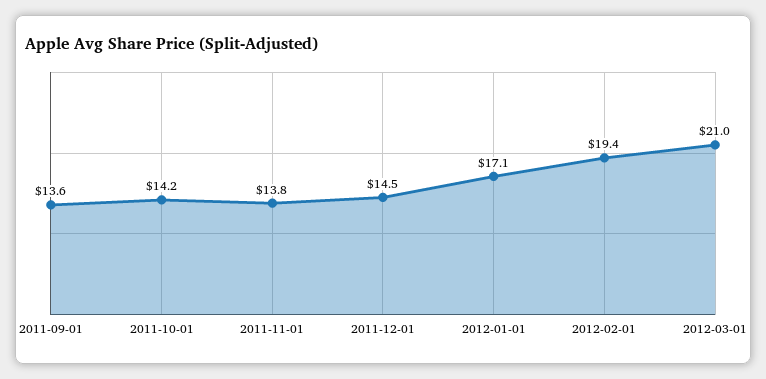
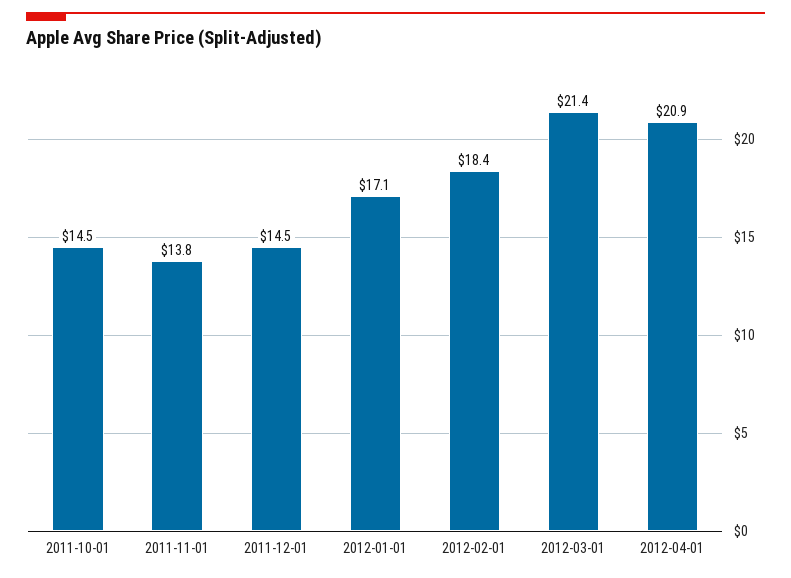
2011-09-01: 13.6 -> none
2011-10-01: 14.2 -> 14.5
2012-02-01: 19.4 -> 18.4
2012-03-01: 21 -> 21.4
2012-04-01: none -> 20.9

